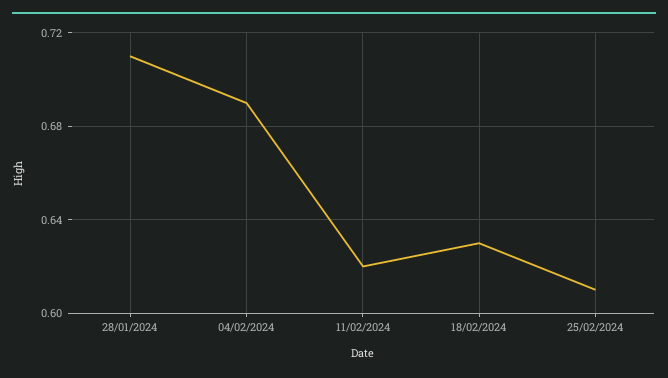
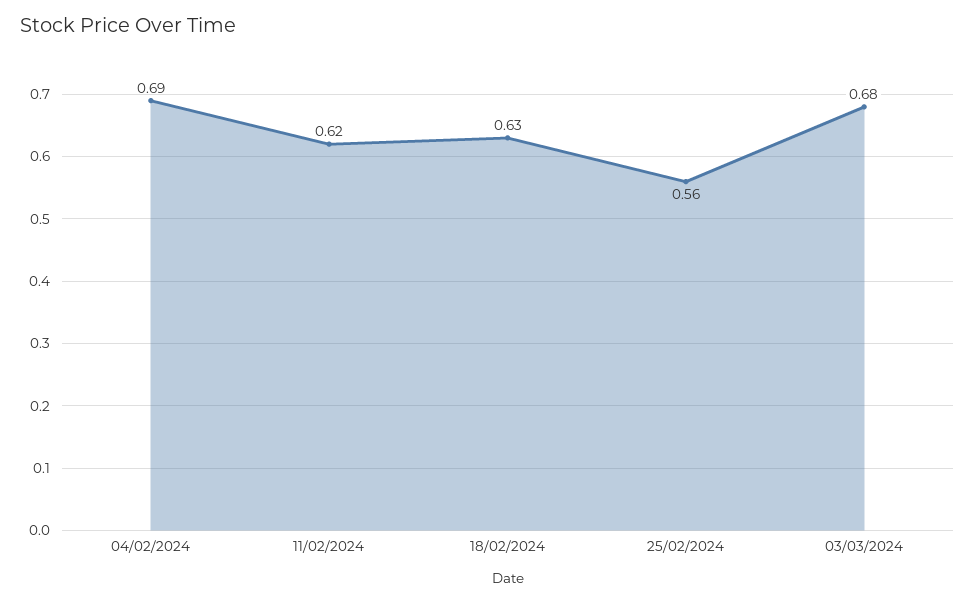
28/01/2024: 0.71 -> none
25/02/2024: 0.61 -> 0.56
03/03/2024: none -> 0.68

